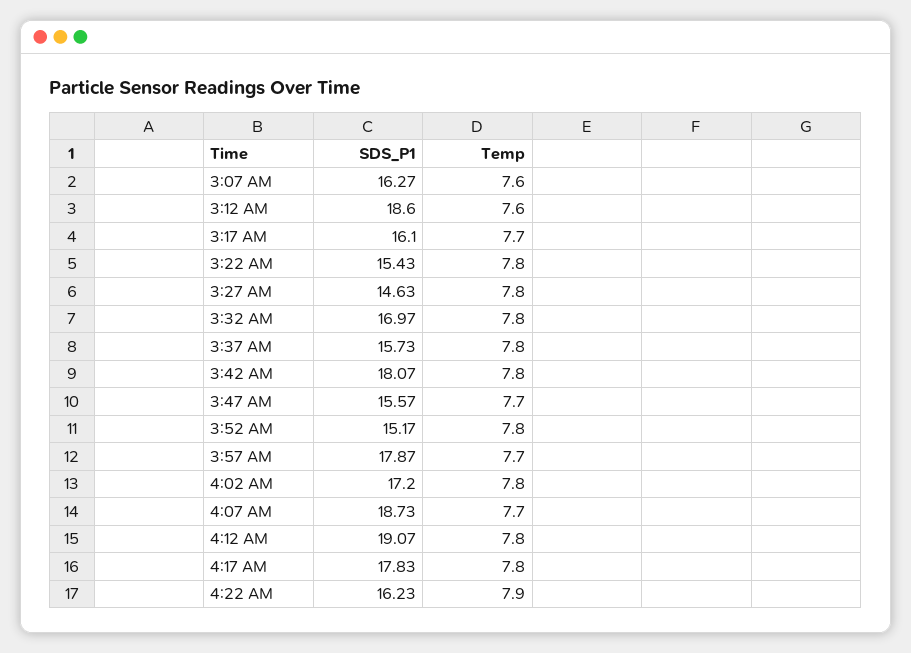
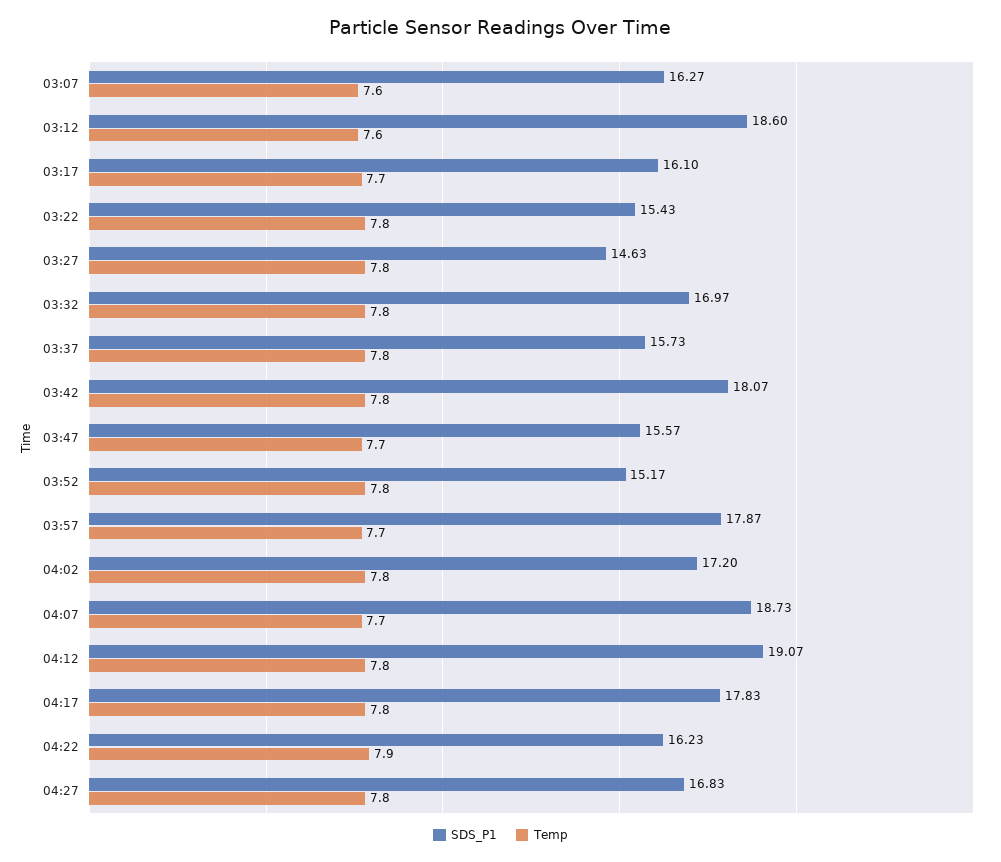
SDS_P1, 04:27: none -> 16.83
Temp, 04:27: none -> 7.8

